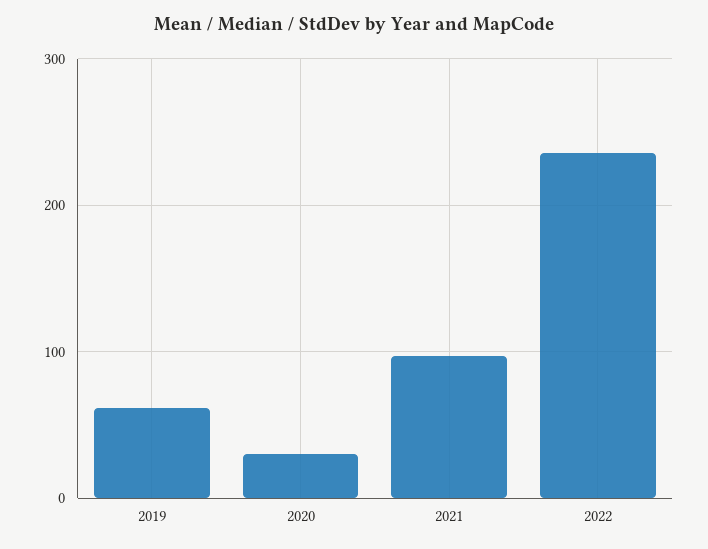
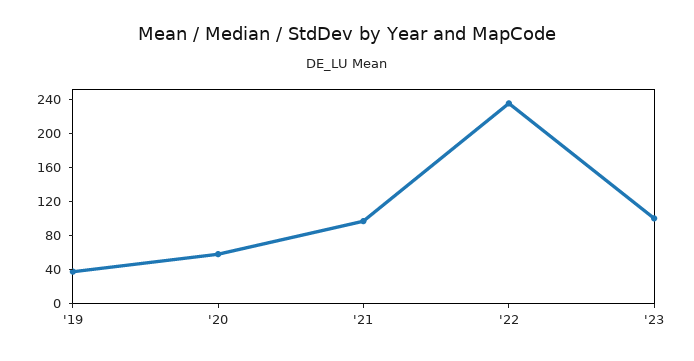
2019: 60 -> 40
2020: 30 -> 60
'23: none -> 100

